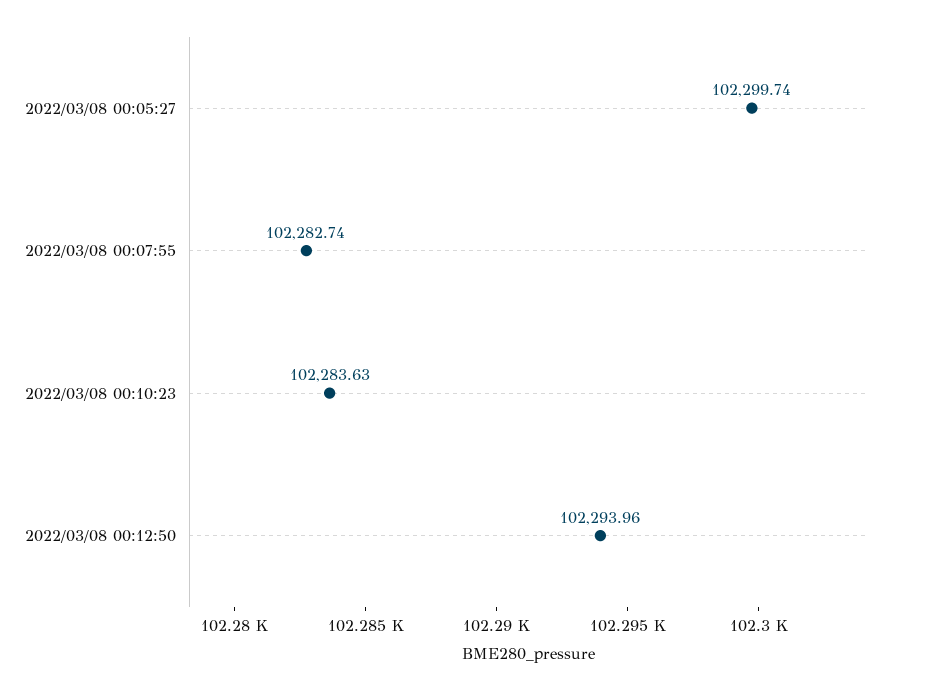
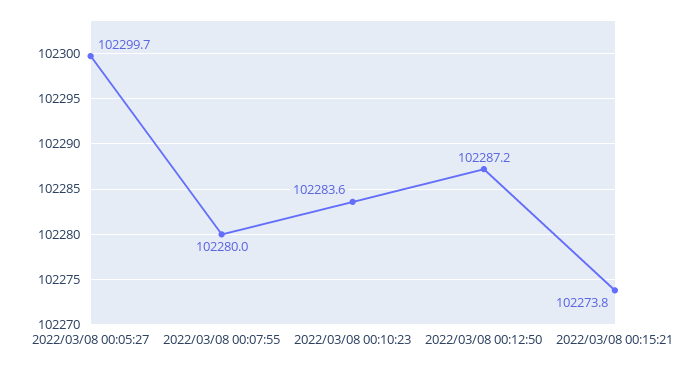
2022/03/08 00:07:55: 102282.74 -> 102280
2022/03/08 00:12:50: 102293.96 -> 102287.2
2022/03/08 00:15:21: none -> 102273.8

